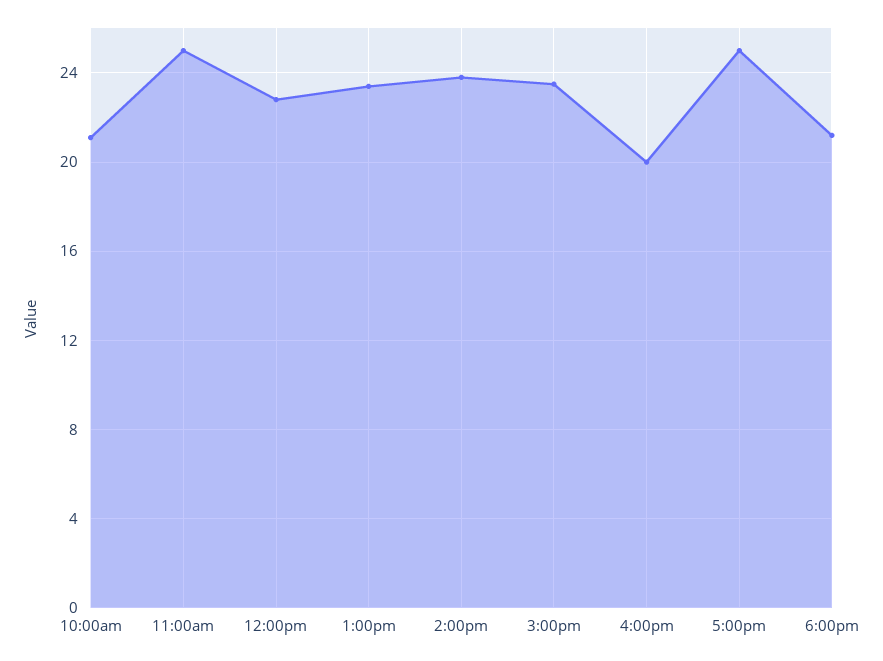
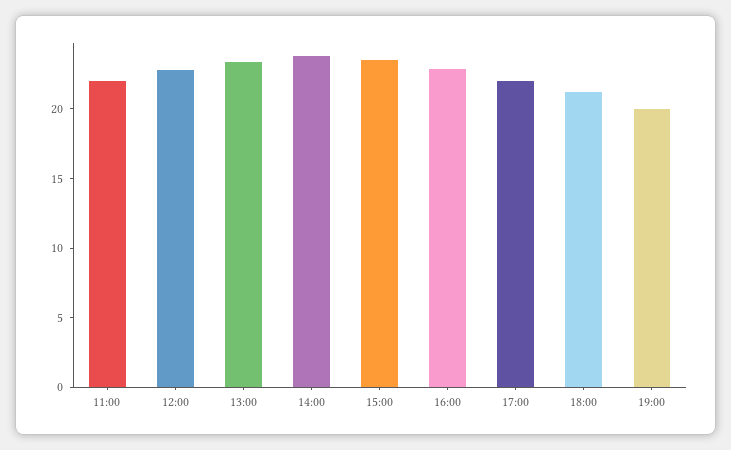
10:00am: 21 -> none
11:00am: 25 -> 22
4:00pm: 20 -> 23
5:00pm: 25 -> 22
19:00: none -> 20

